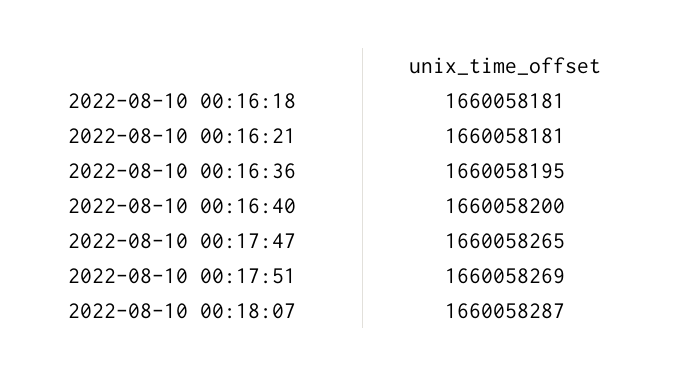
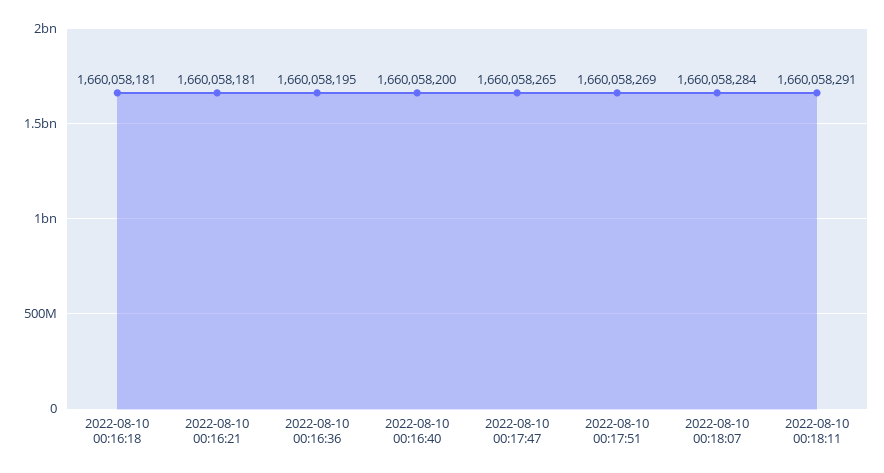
2022-08-10 00:18:07: 1660058287 -> 1660058284
2022-08-10 00:18:11: none -> 1660058291

